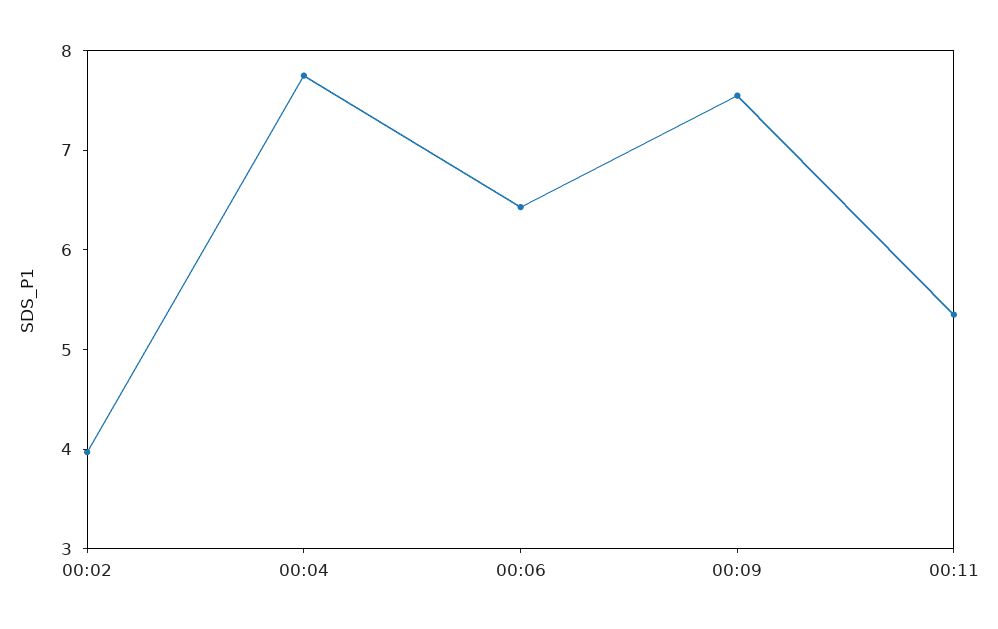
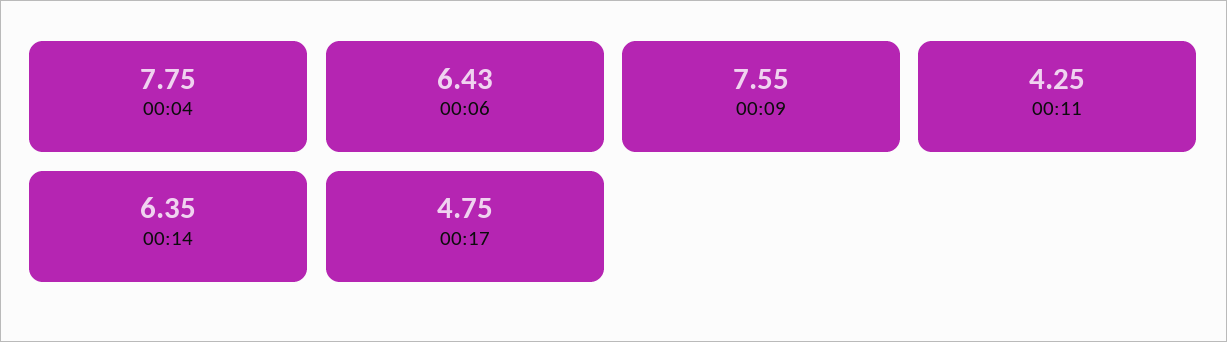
00:02: 4 -> none
00:11: 5.4 -> 4.25
00:14: none -> 6.35
00:17: none -> 4.75

